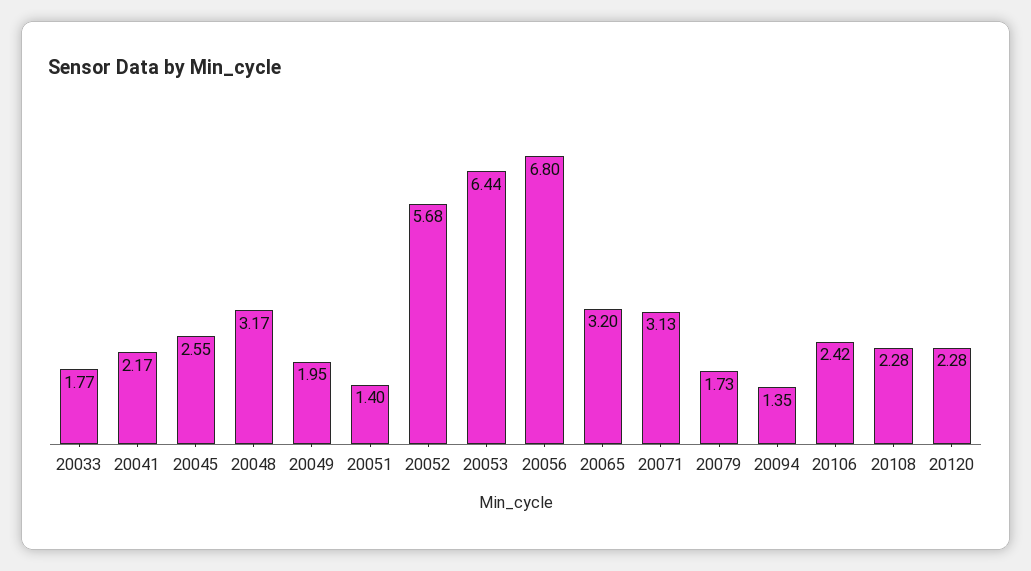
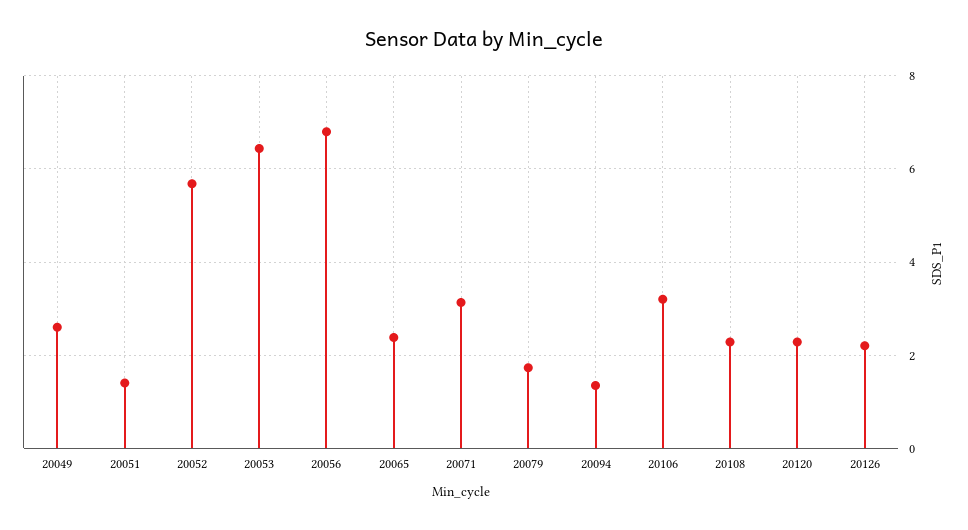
20033: 1.77 -> none
20041: 2.17 -> none
20045: 2.55 -> none
20048: 3.17 -> none
20049: 1.95 -> 2.6
20065: 3.2 -> 2.4
20106: 2.42 -> 3.2
20126: none -> 2.2

